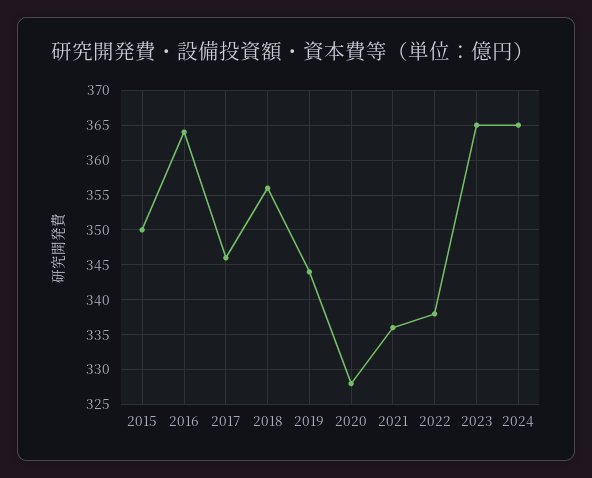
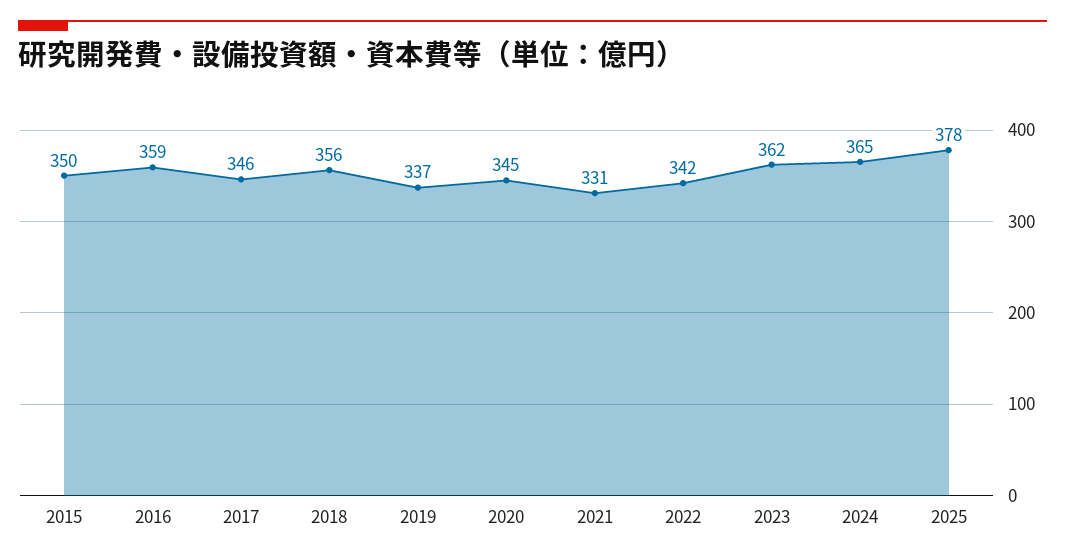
2016: 364 -> 359
2019: 344 -> 337
2020: 328 -> 345
2021: 336 -> 331
2022: 338 -> 342
2023: 365 -> 362
2025: none -> 378

